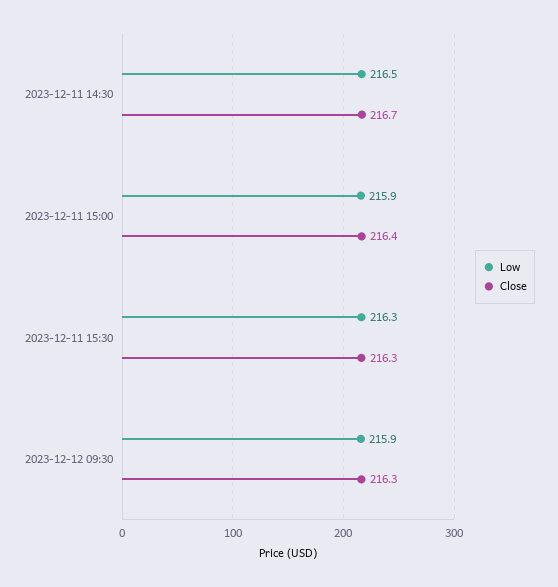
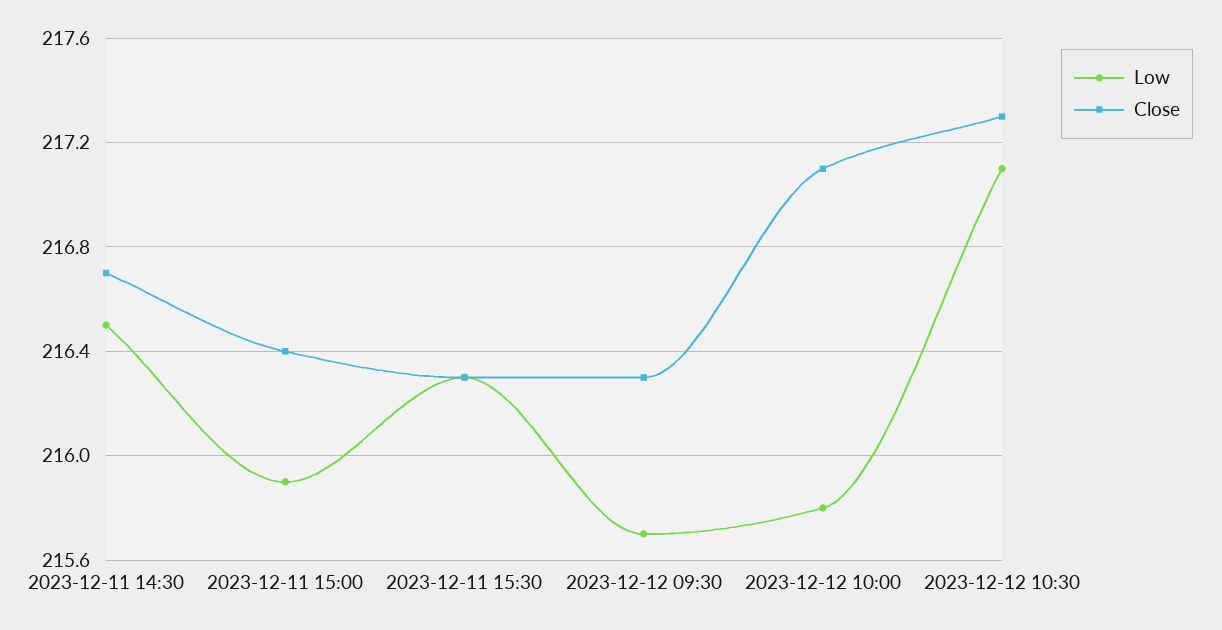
Low, 2023-12-12 09:30: 215.9 -> 215.7
Low, 2023-12-12 10:00: none -> 215.8
Close, 2023-12-12 10:00: none -> 217.1
Low, 2023-12-12 10:30: none -> 217.1
Close, 2023-12-12 10:30: none -> 217.3

